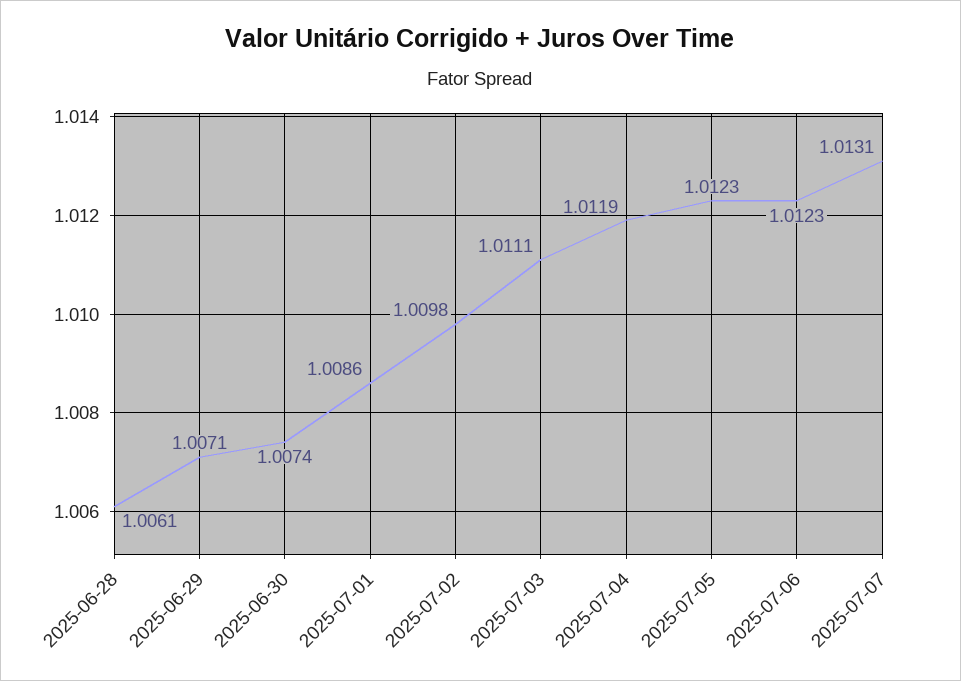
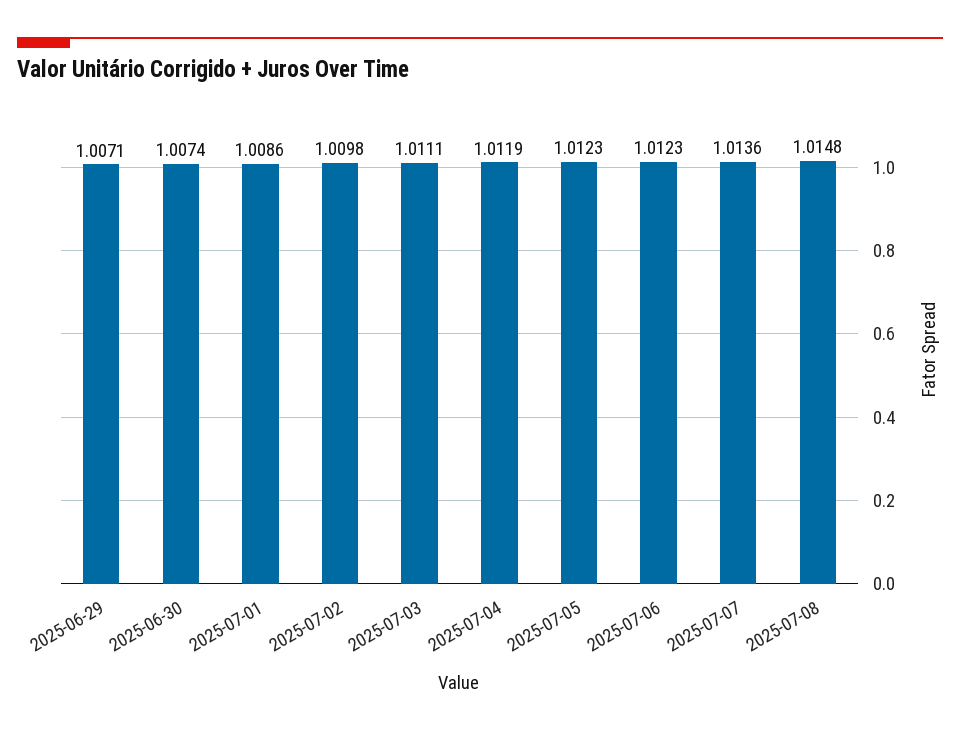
2025-06-28: 1.0061 -> none
2025-07-07: 1.0131 -> 1.0136
2025-07-08: none -> 1.0148

